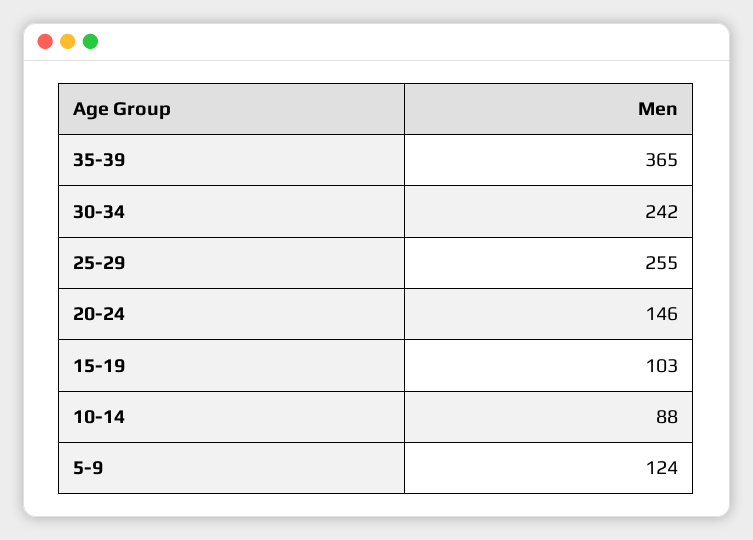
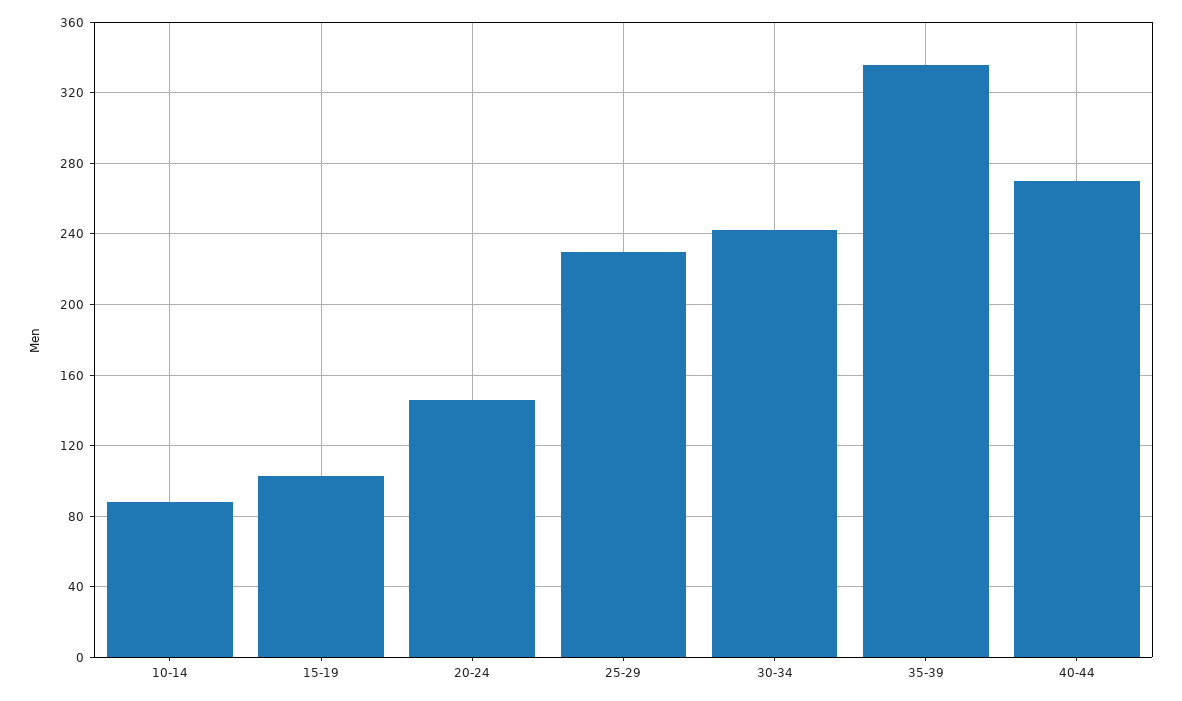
35-39: 365 -> 335
25-29: 255 -> 230
5-9: 124 -> none
40-44: none -> 270

